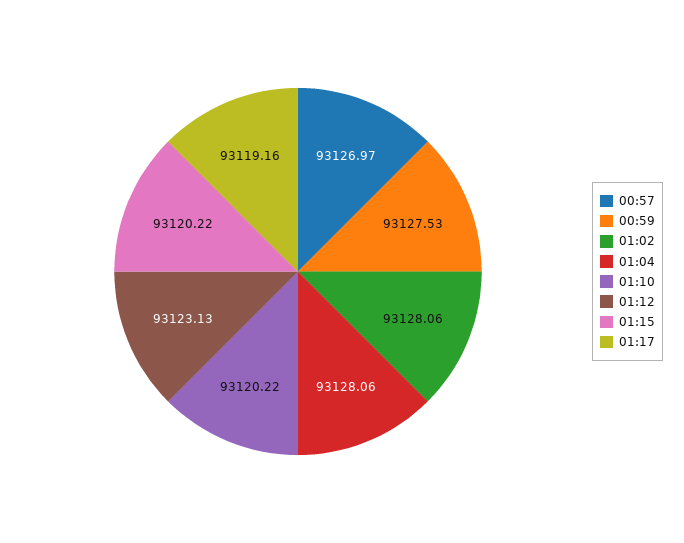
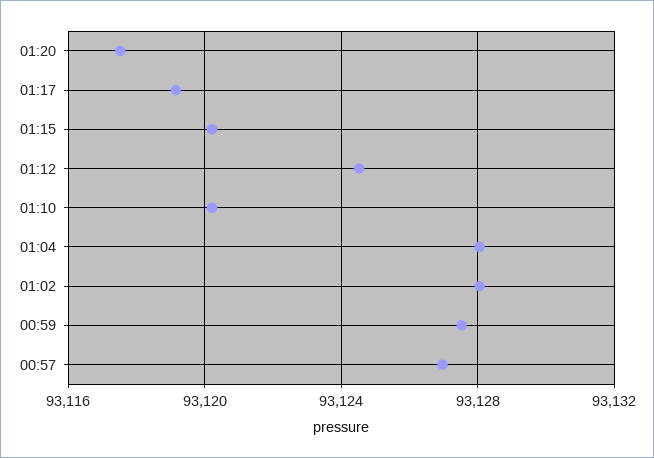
01:12: 93123.13 -> 93124.5
01:20: none -> 93117.5

